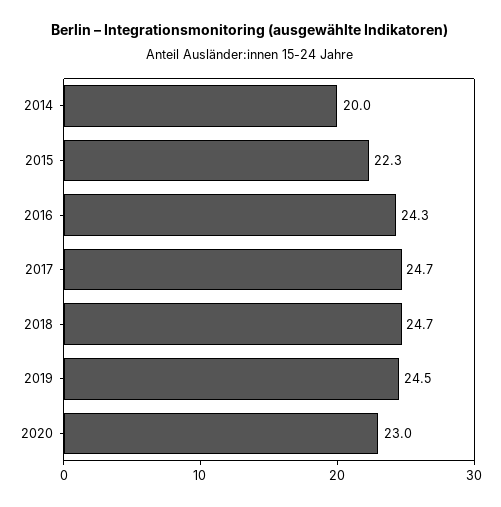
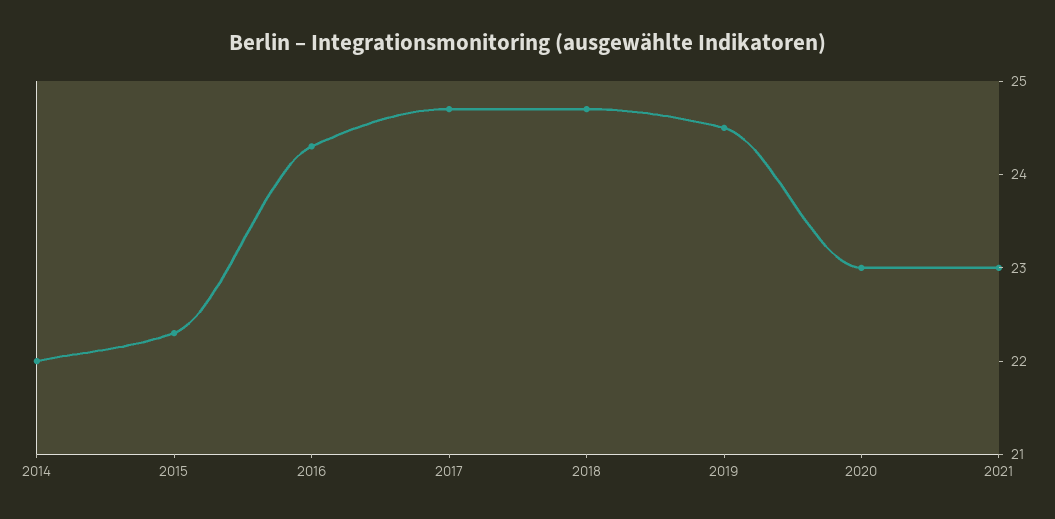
2014: 20 -> 22
2021: none -> 23

